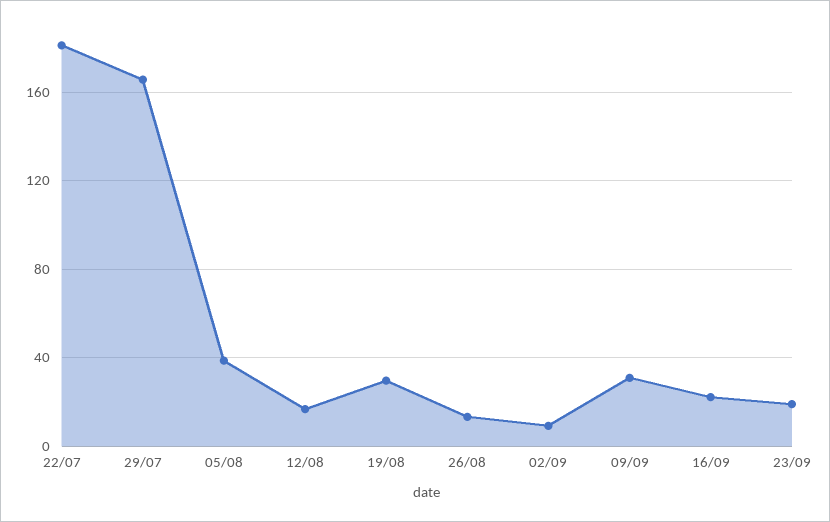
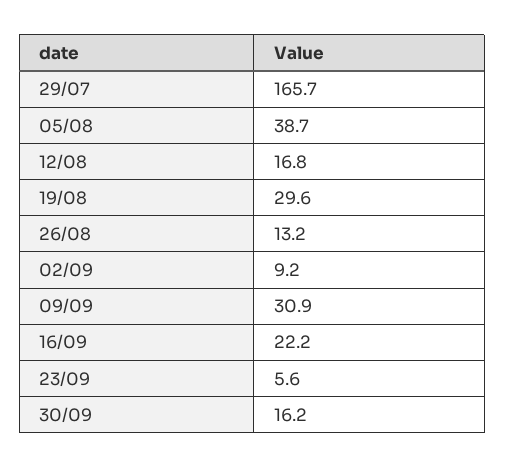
22/07: 180 -> none
23/09: 20 -> 5.6
30/09: none -> 16.2

